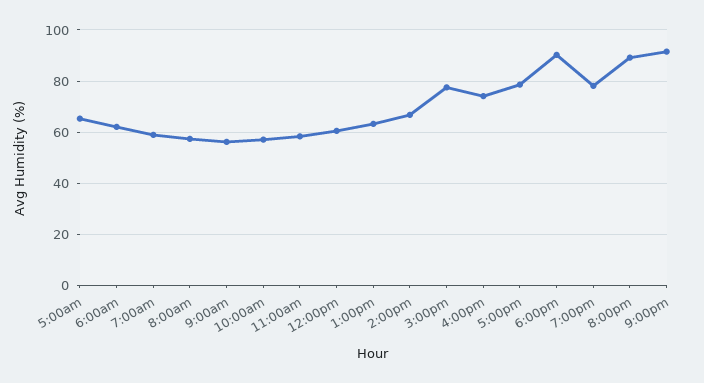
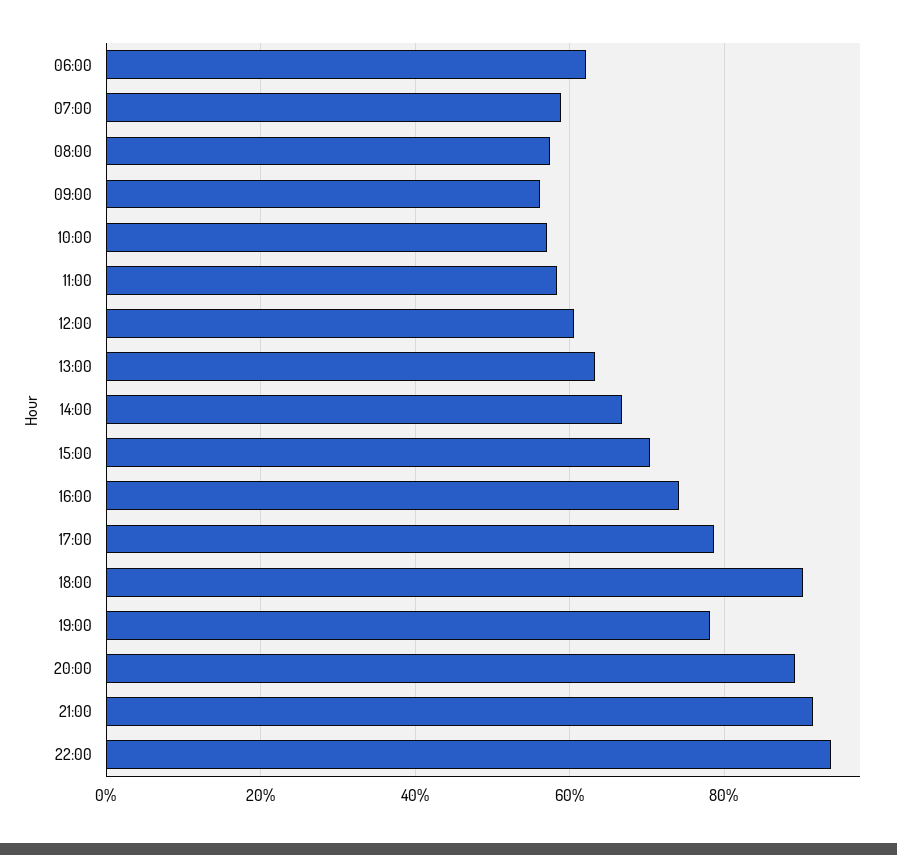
5:00am: 65 -> none
3:00pm: 77.5 -> 70
22:00: none -> 94

